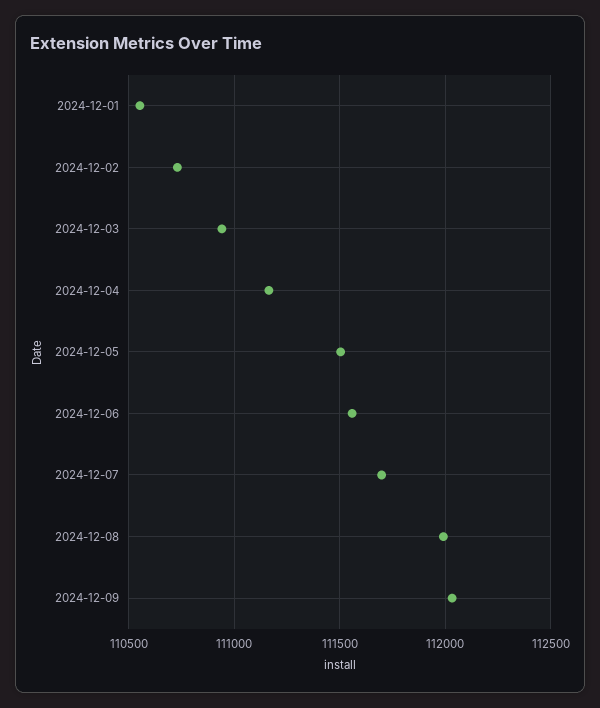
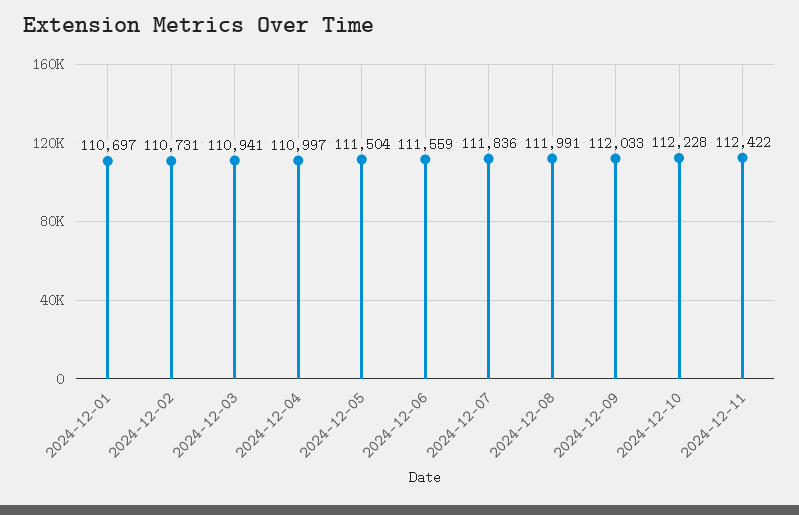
2024-12-01: 110550 -> 110697
2024-12-04: 111150 -> 110997
2024-12-07: 111700 -> 111836
2024-12-10: none -> 112228
2024-12-11: none -> 112422

